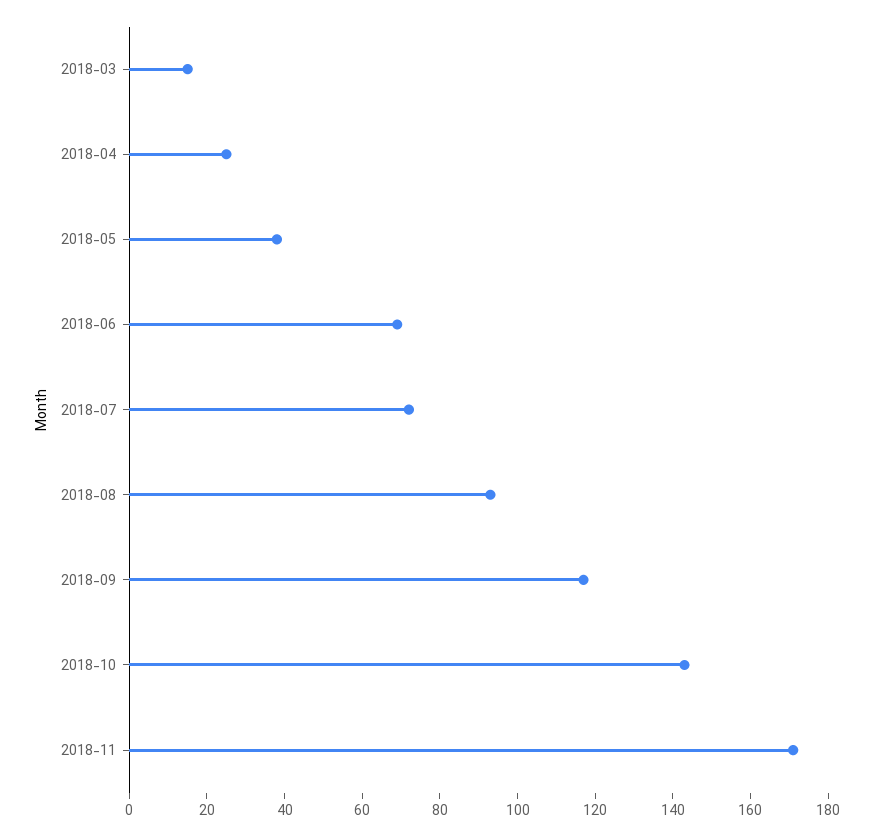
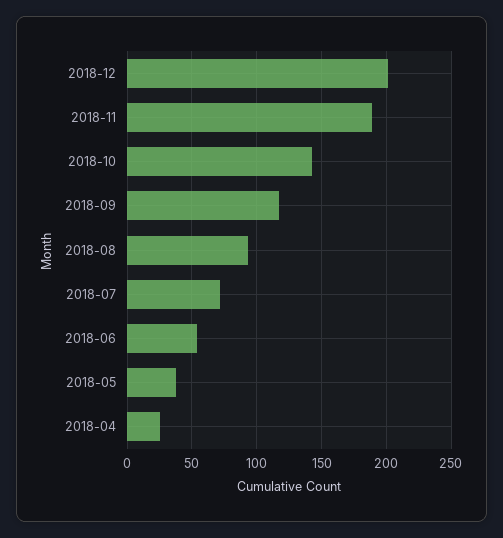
2018-03: 15 -> none
2018-06: 70 -> 55
2018-11: 170 -> 190
2018-12: none -> 200

